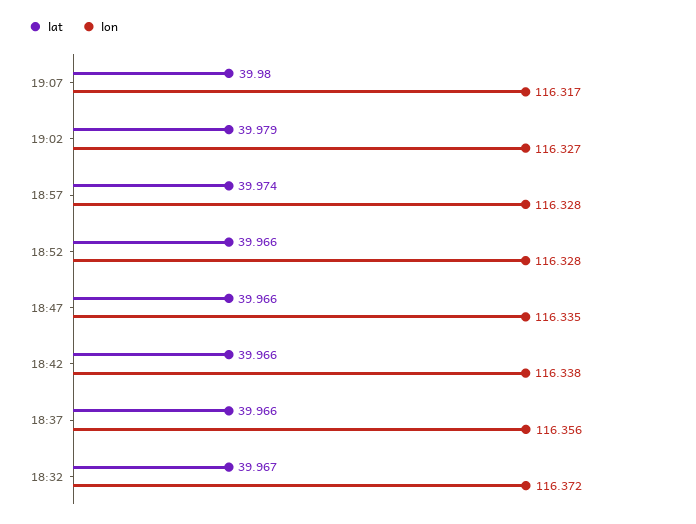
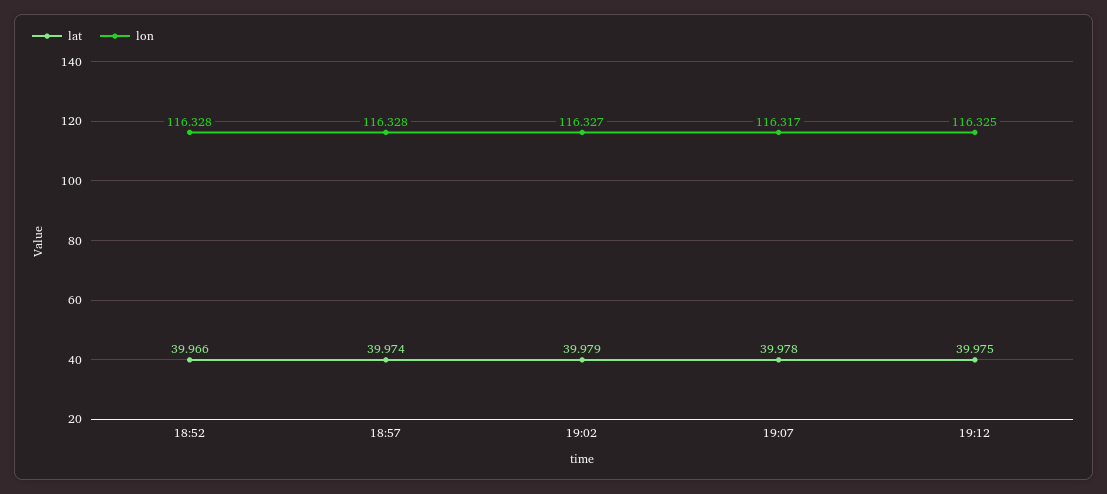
lat, 19:07: 39.98 -> 39.978
lat, 18:47: 39.966 -> none
lon, 18:47: 116.335 -> none
lat, 18:42: 39.966 -> none
lon, 18:42: 116.338 -> none
lat, 18:37: 39.966 -> none
lon, 18:37: 116.356 -> none
lat, 18:32: 39.967 -> none
lon, 18:32: 116.372 -> none
lat, 19:12: none -> 39.975
lon, 19:12: none -> 116.325

